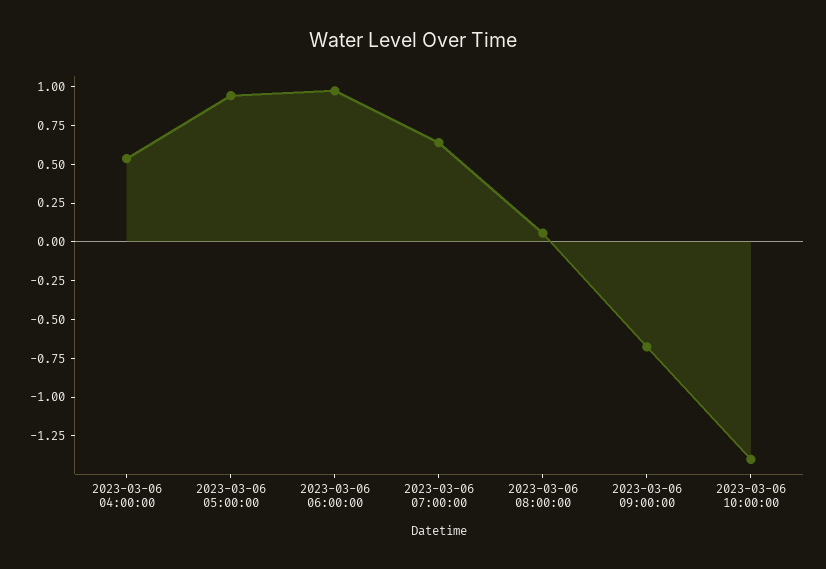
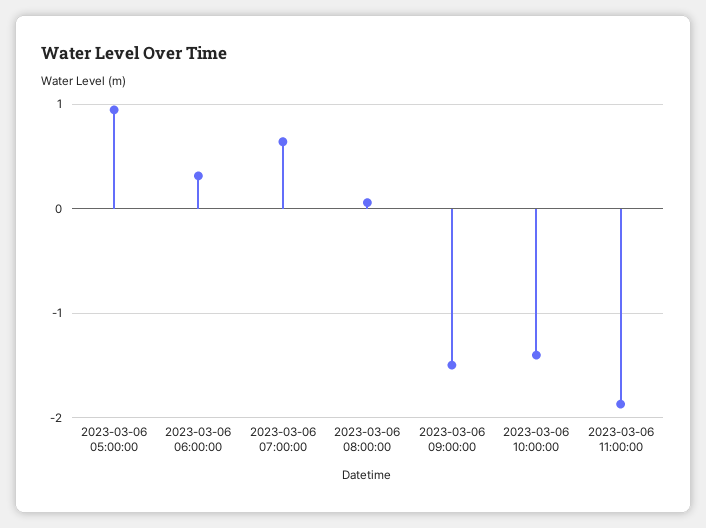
2023-03-06 04:00:00: 0.5 -> none
2023-03-06 06:00:00: 1 -> 0.3
2023-03-06 09:00:00: -0.75 -> -1.5
2023-03-06 11:00:00: none -> -1.9

